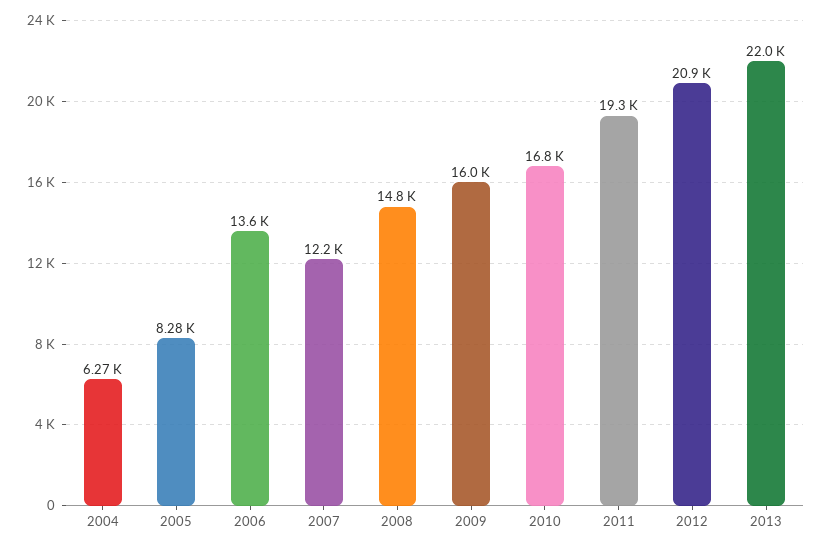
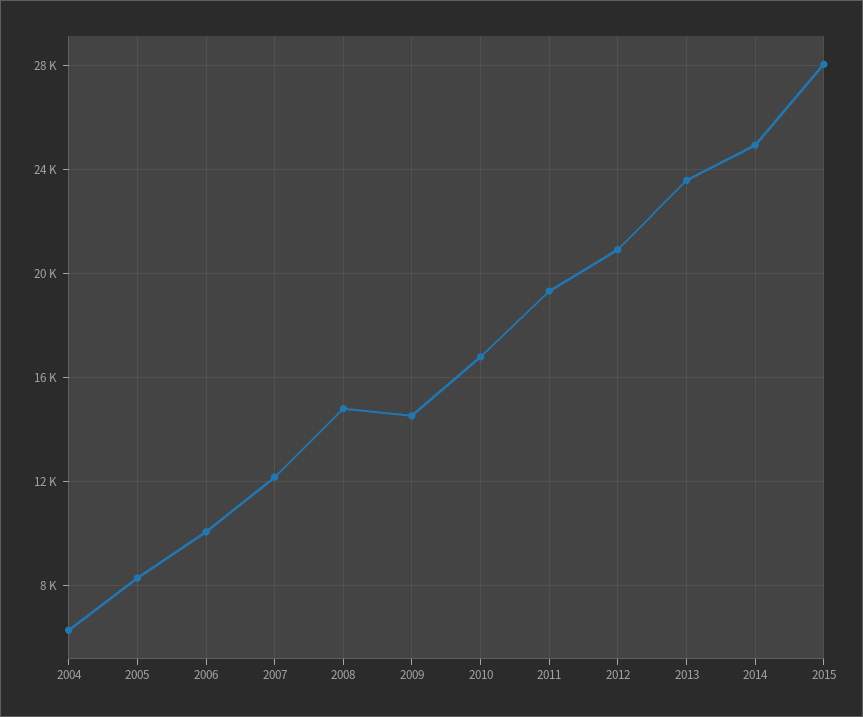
2006: 13600 -> 10000
2009: 16000 -> 14500
2013: 22000 -> 23500
2014: none -> 25000
2015: none -> 28000

